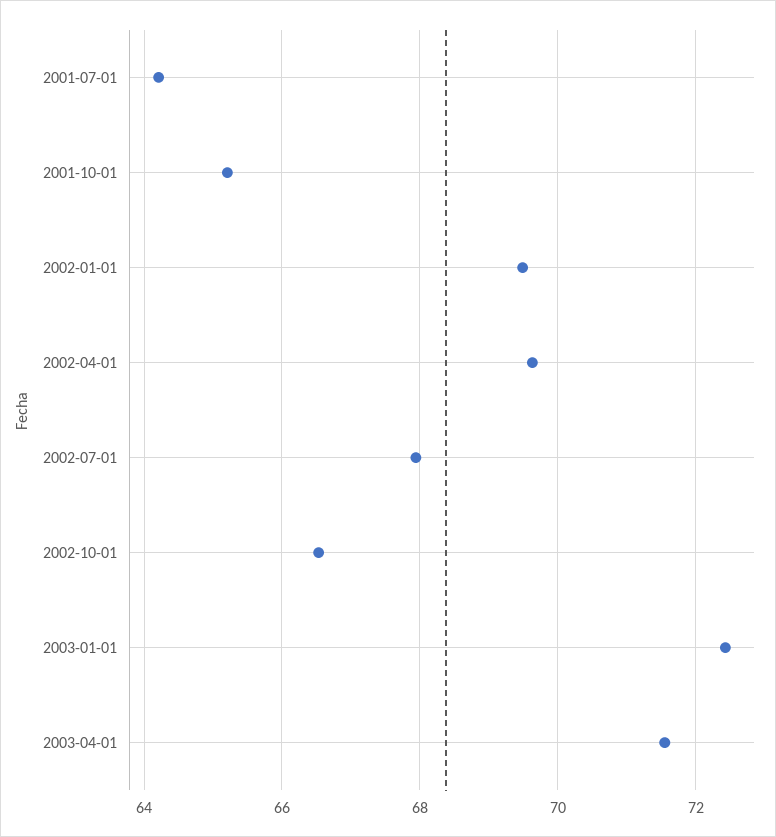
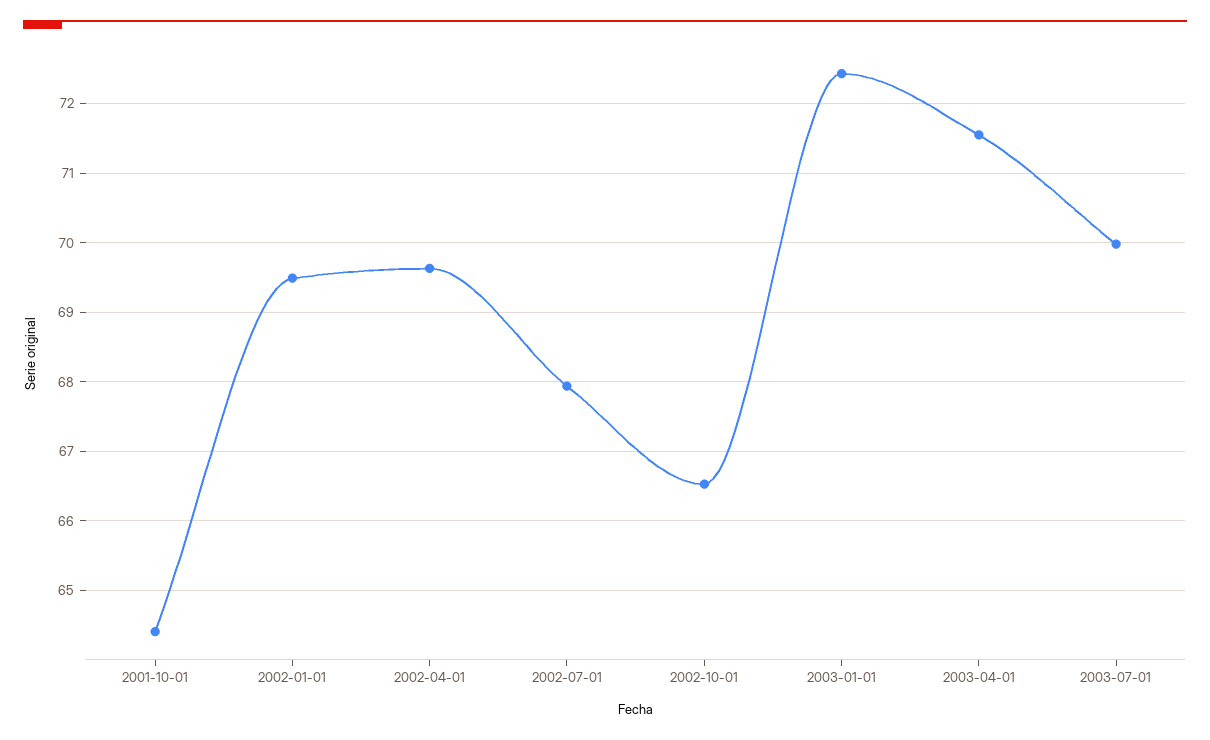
2001-07-01: 64.2 -> none
2001-10-01: 65.2 -> 64.4
2003-07-01: none -> 70

